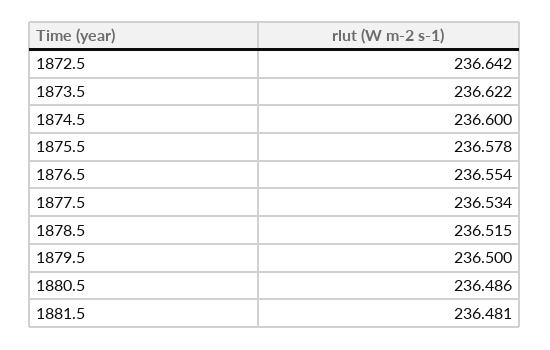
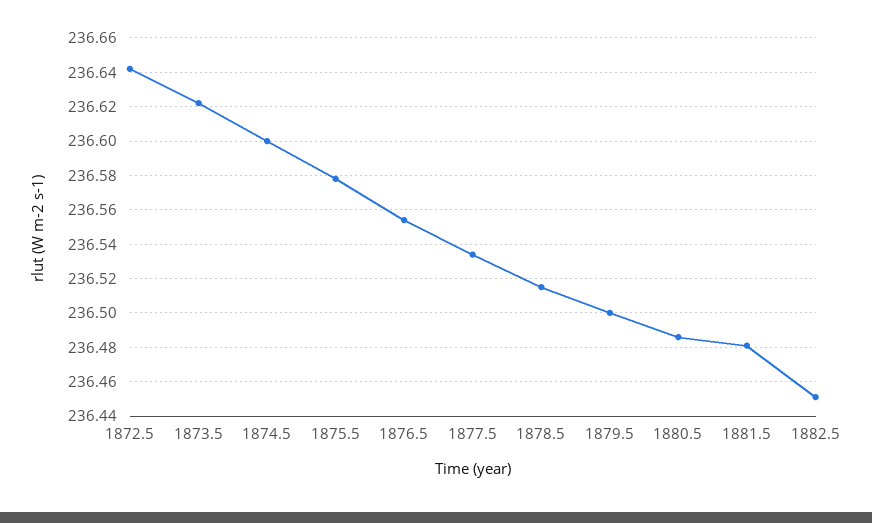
1882.5: none -> 236.45

